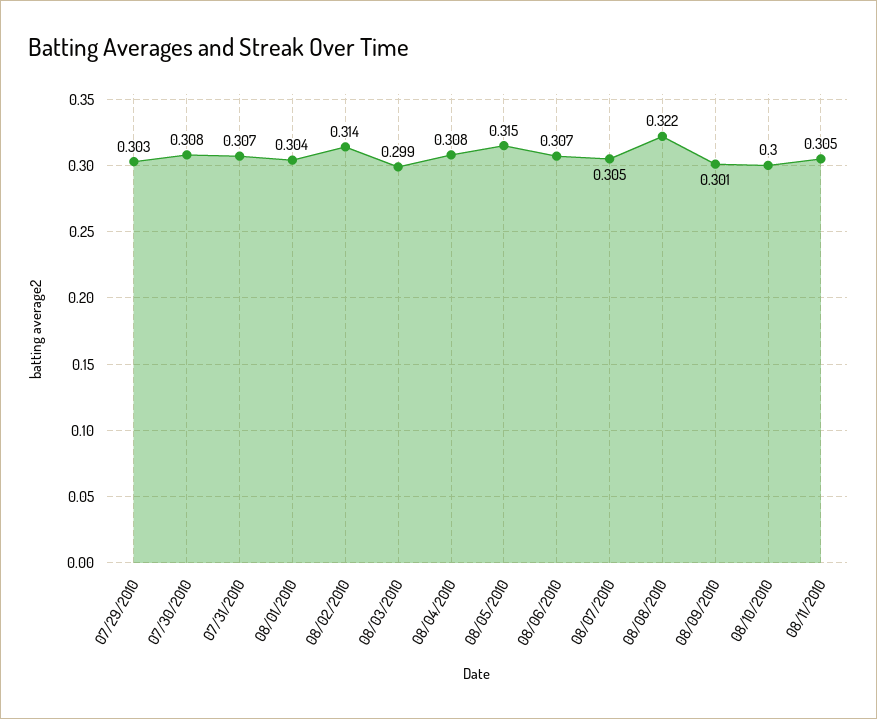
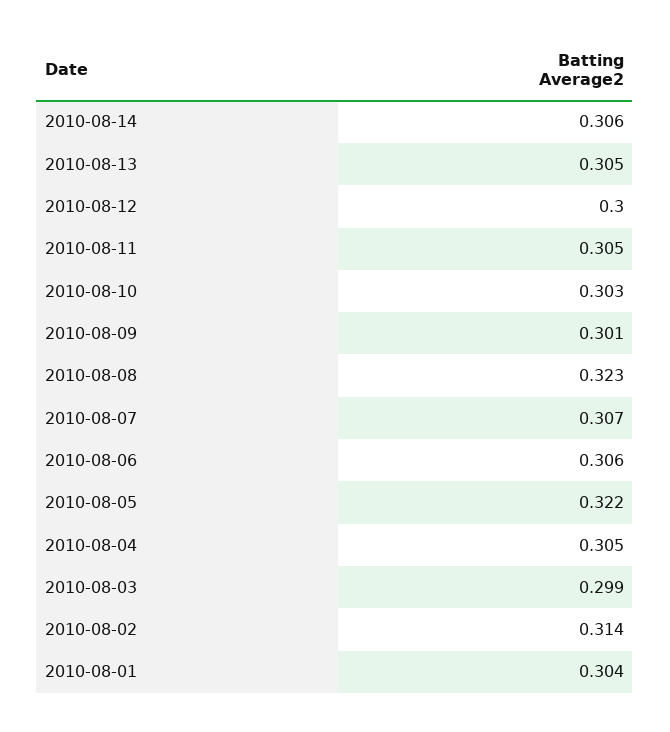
07/29/2010: 0.303 -> none
07/30/2010: 0.308 -> none
07/31/2010: 0.307 -> none
08/04/2010: 0.308 -> 0.305
08/05/2010: 0.315 -> 0.322
08/06/2010: 0.307 -> 0.306
08/07/2010: 0.305 -> 0.307
08/08/2010: 0.322 -> 0.323
08/10/2010: 0.3 -> 0.303
2010-08-14: none -> 0.306
2010-08-13: none -> 0.305
2010-08-12: none -> 0.3

